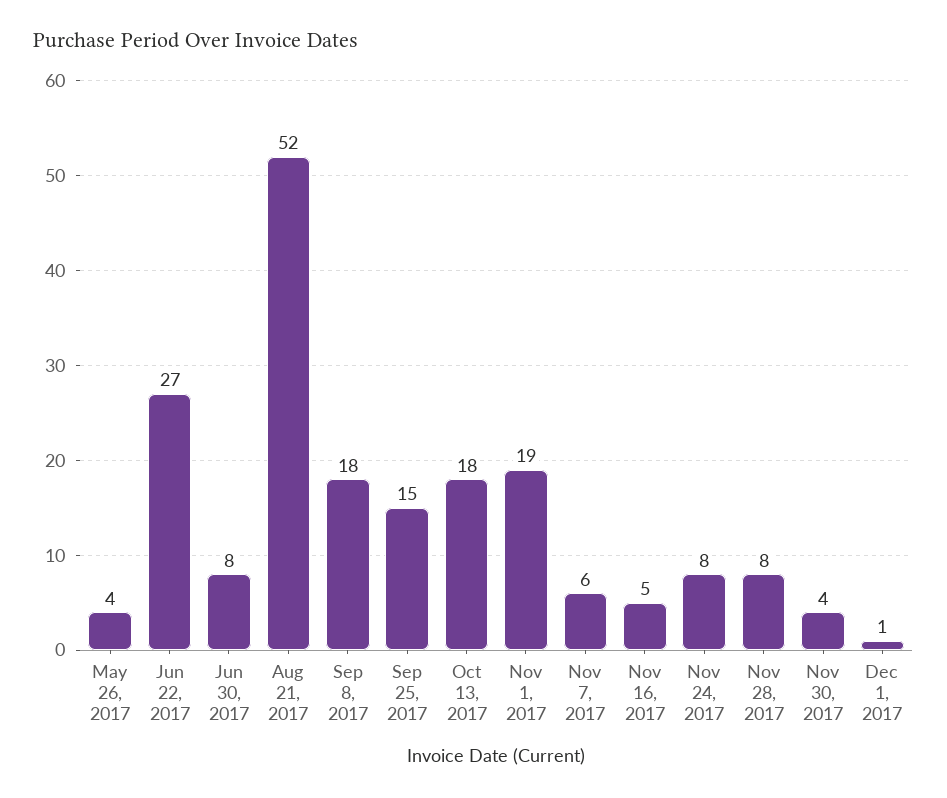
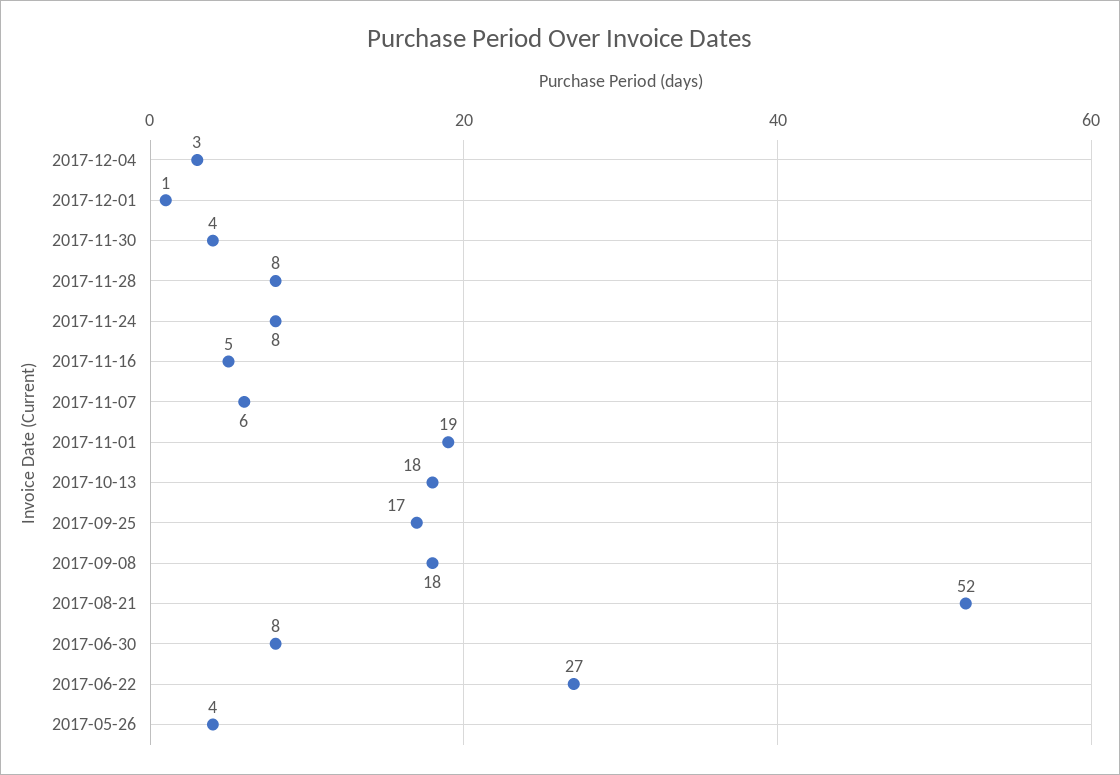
Sep 25, 2017: 15 -> 17
2017-12-04: none -> 3

